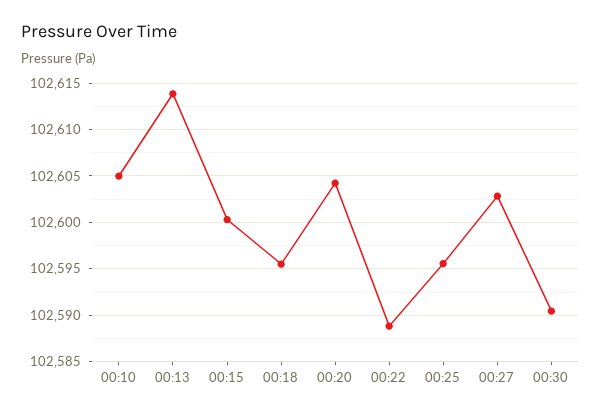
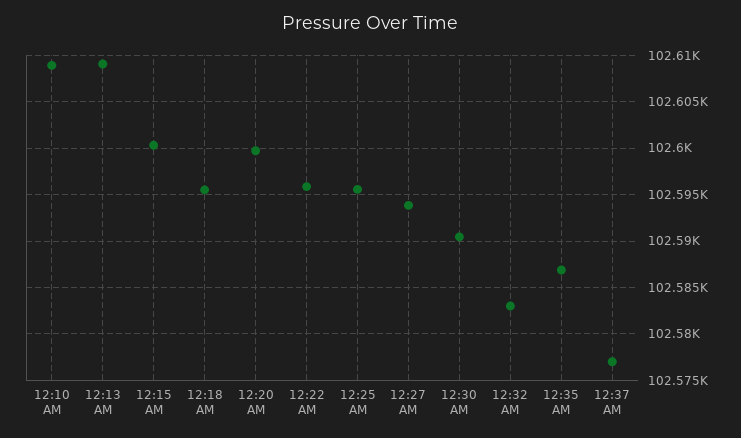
00:10: 102605 -> 102609
00:13: 102614 -> 102609
00:20: 102604 -> 102600
00:22: 102589 -> 102596
00:27: 102603 -> 102594
12:32 AM: none -> 102583
12:35 AM: none -> 102587
12:37 AM: none -> 102577

